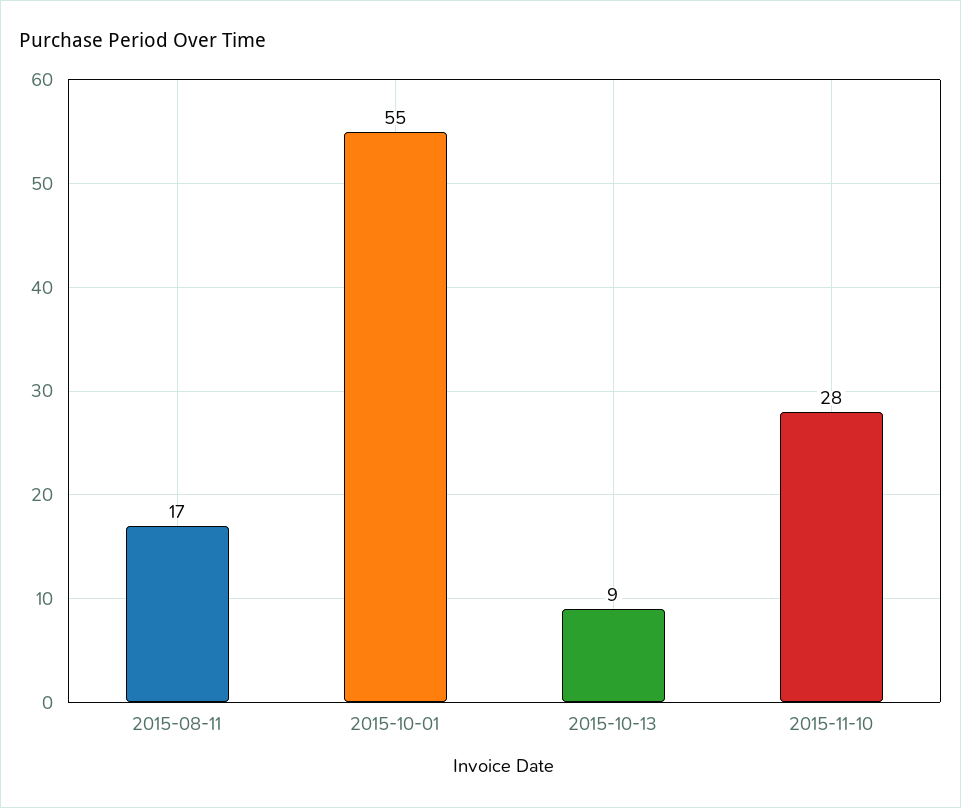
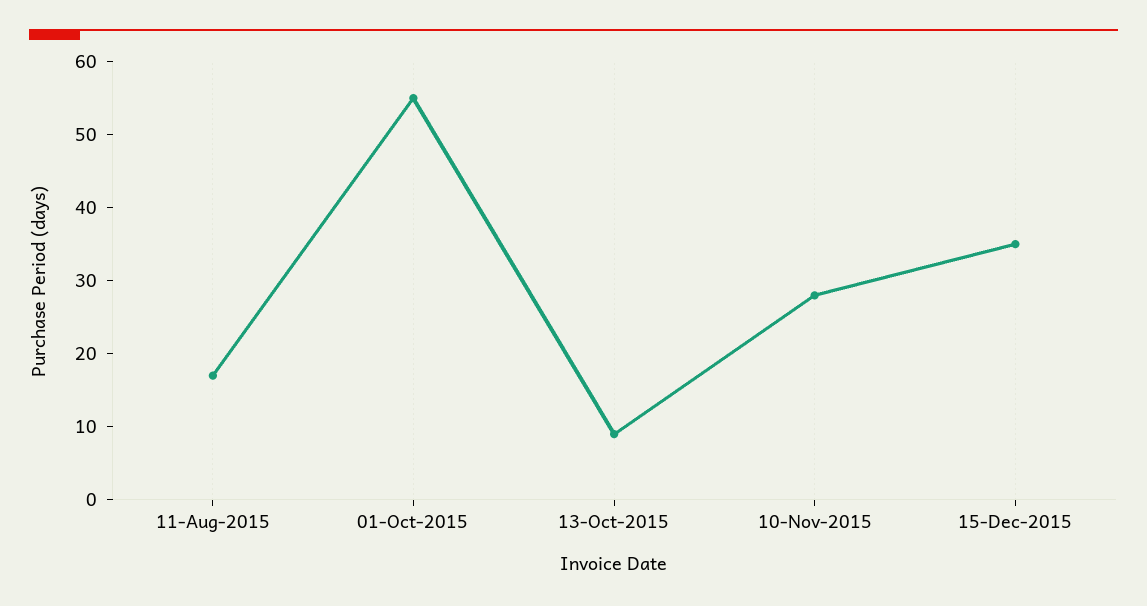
15-Dec-2015: none -> 35

